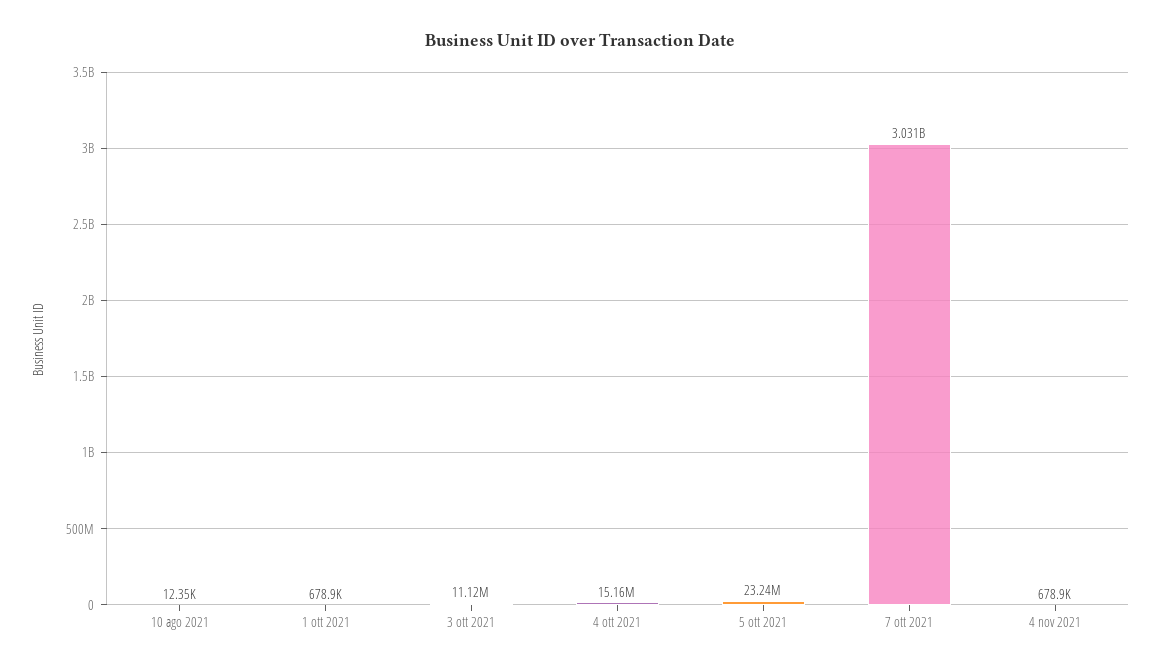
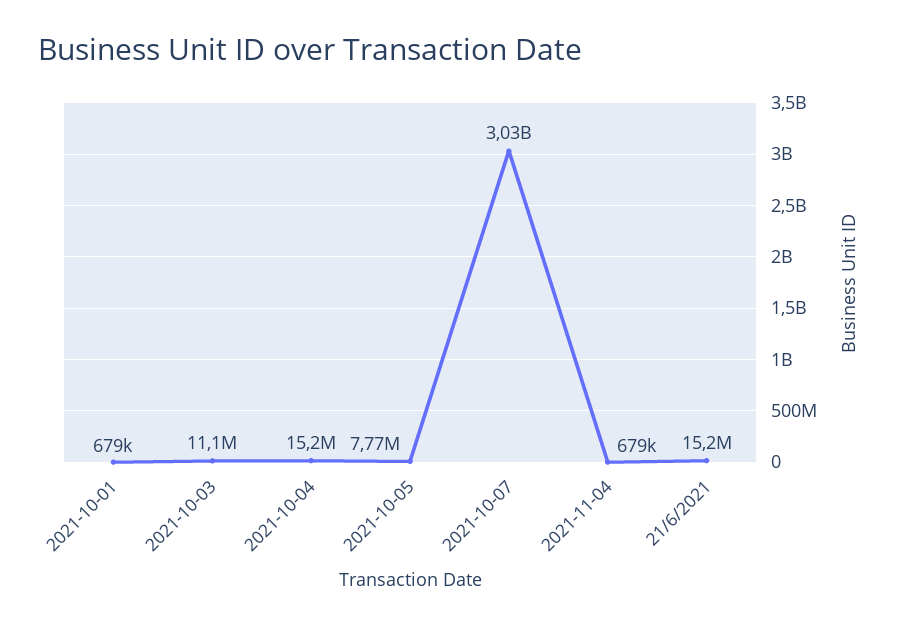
10 ago 2021: 12350 -> none
5 ott 2021: 23240000 -> 7770000
21/6/2021: none -> 15200000

